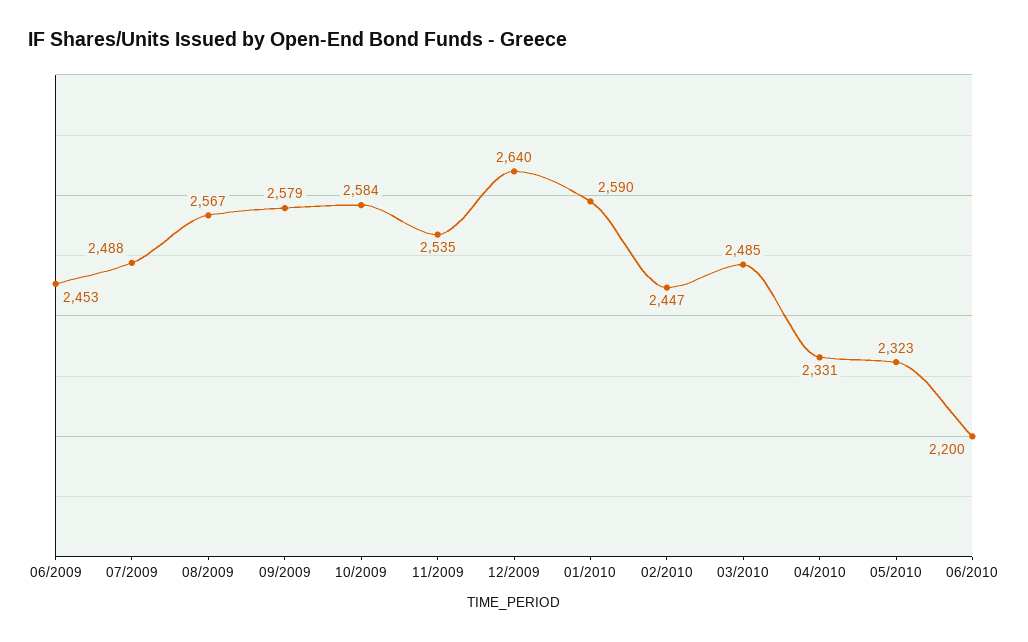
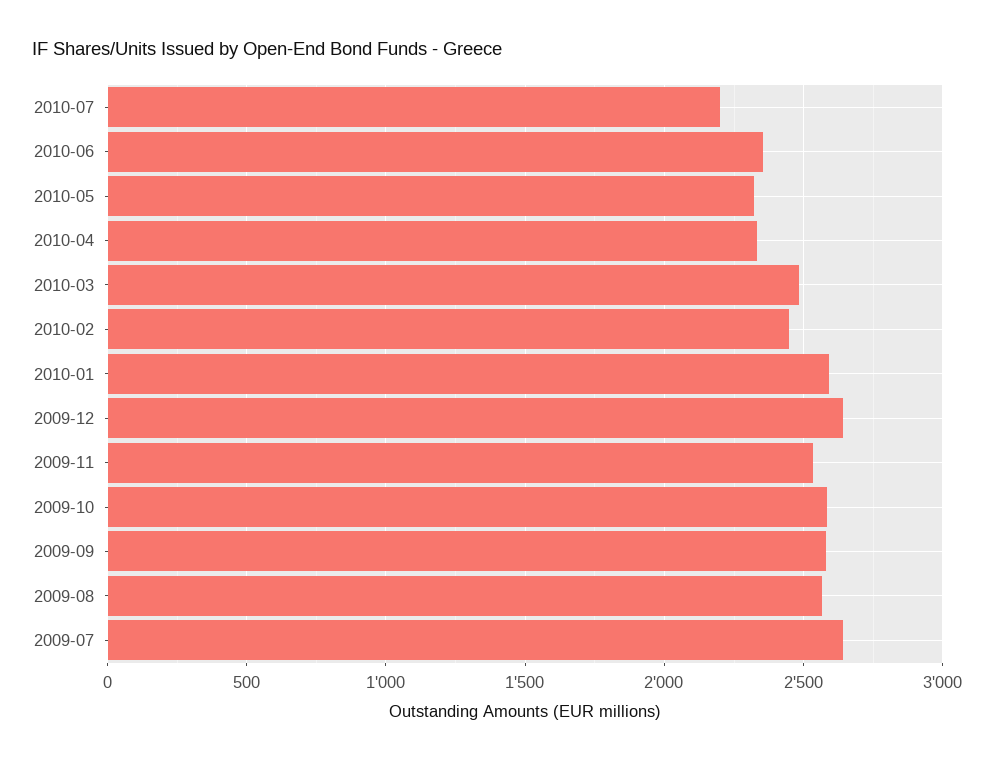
06/2009: 2453 -> none
07/2009: 2488 -> 2650
06/2010: 2200 -> 2350
2010-07: none -> 2200

